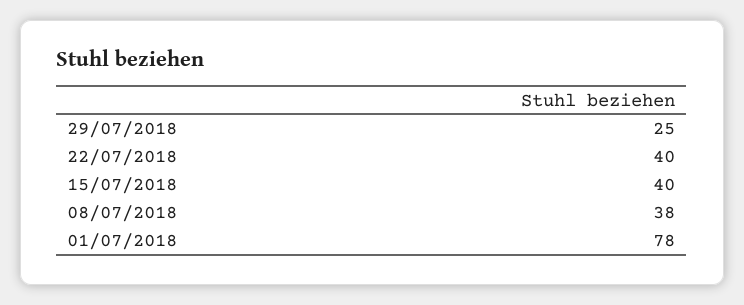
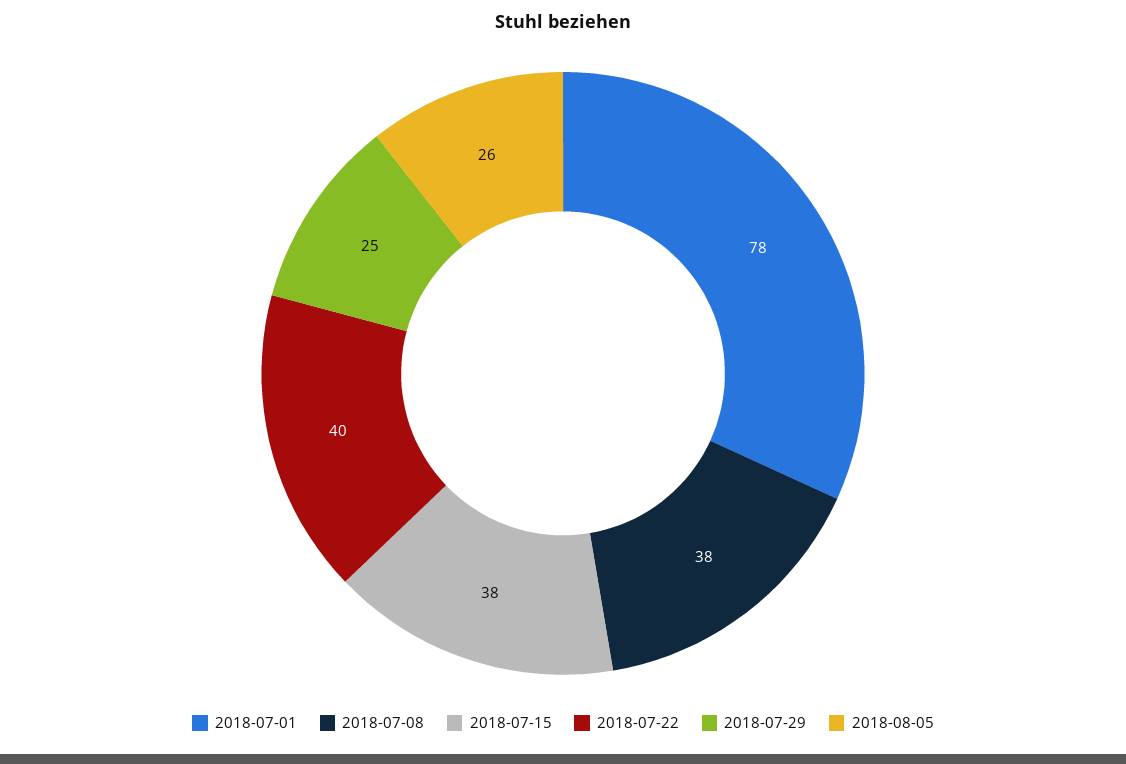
15/07/2018: 40 -> 38
2018-08-05: none -> 26

